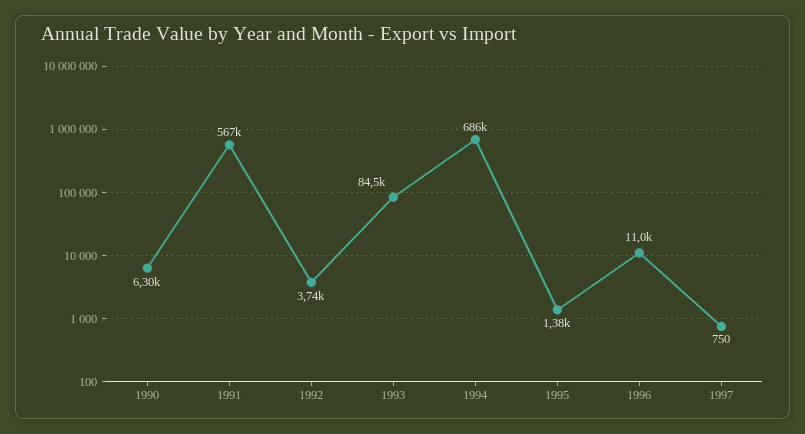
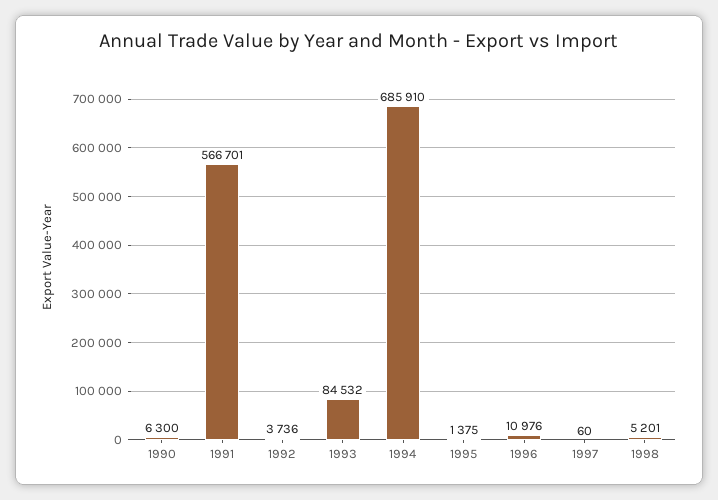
1997: 750 -> 60
1998: none -> 5201

